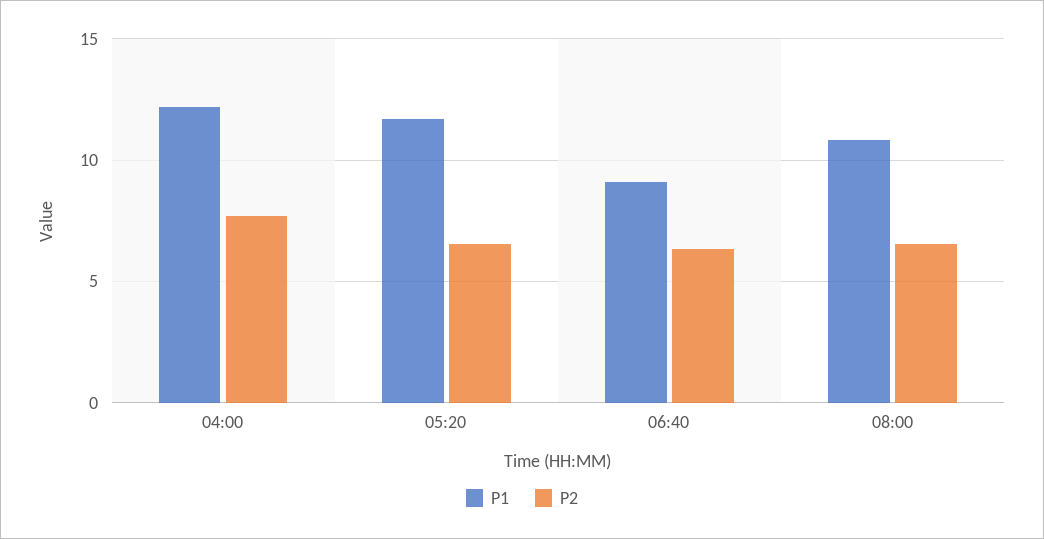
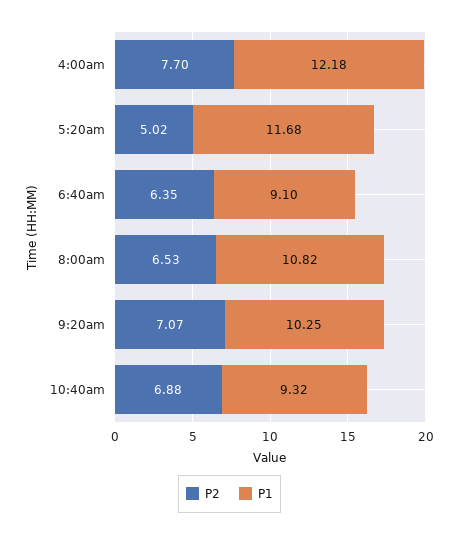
P2, 05:20: 6.5 -> 5.02
P2, 9:20am: none -> 7.07
P1, 9:20am: none -> 10.25
P2, 10:40am: none -> 6.88
P1, 10:40am: none -> 9.32

